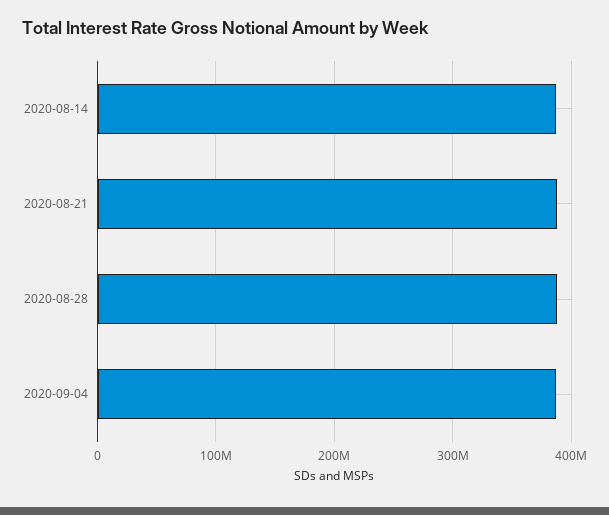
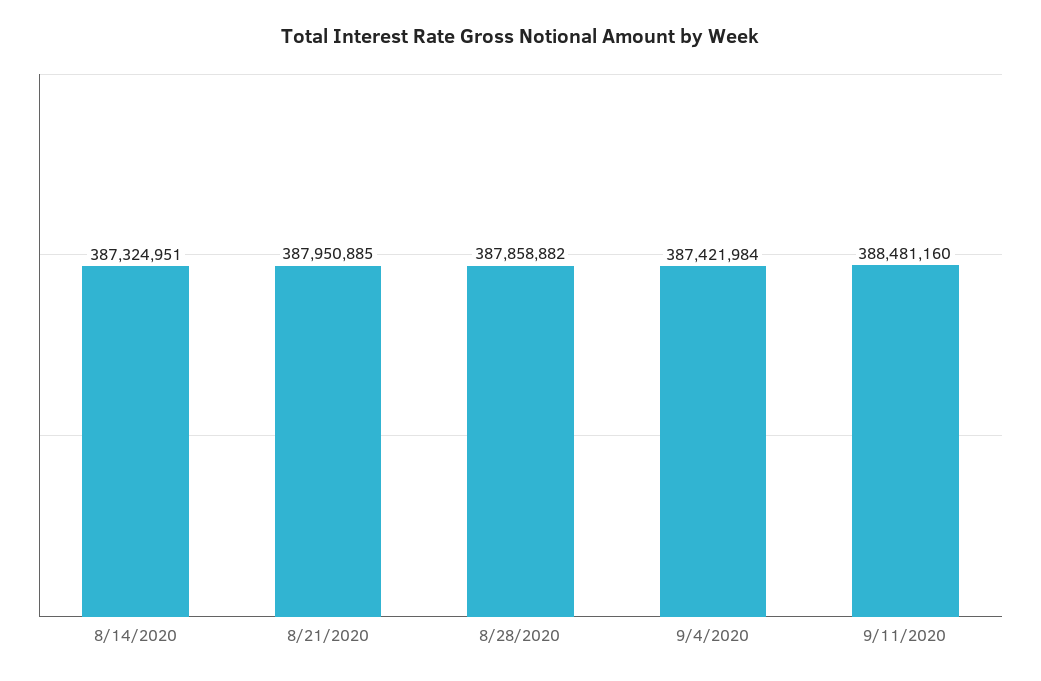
9/11/2020: none -> 388481160

